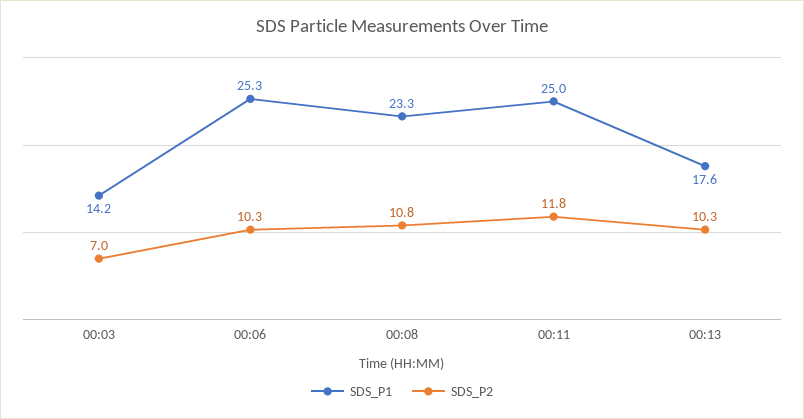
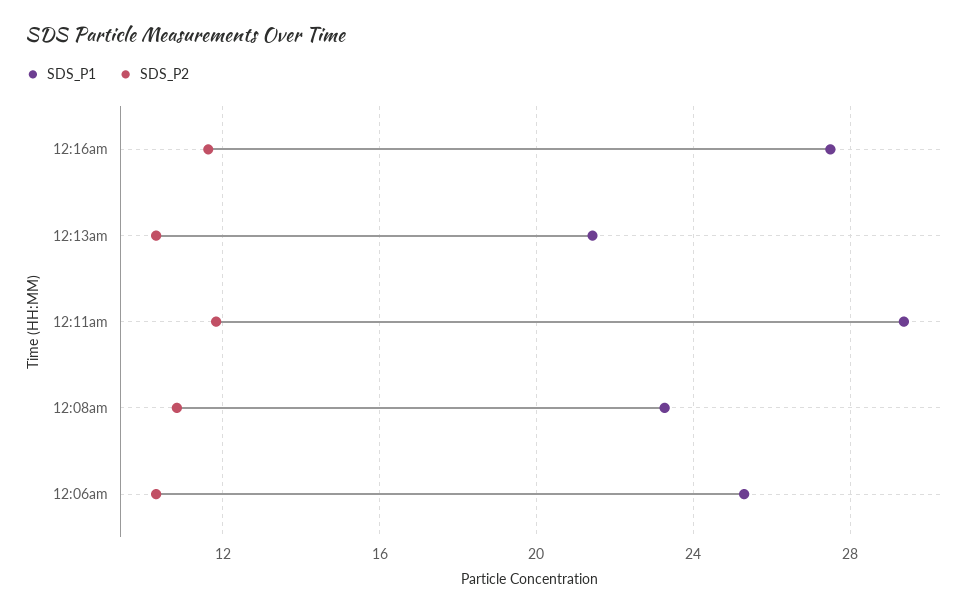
SDS_P1, 00:03: 14.2 -> none
SDS_P2, 00:03: 7 -> none
SDS_P1, 00:11: 25 -> 29.5
SDS_P1, 00:13: 17.6 -> 21.5
SDS_P1, 12:16am: none -> 27.5
SDS_P2, 12:16am: none -> 11.5

